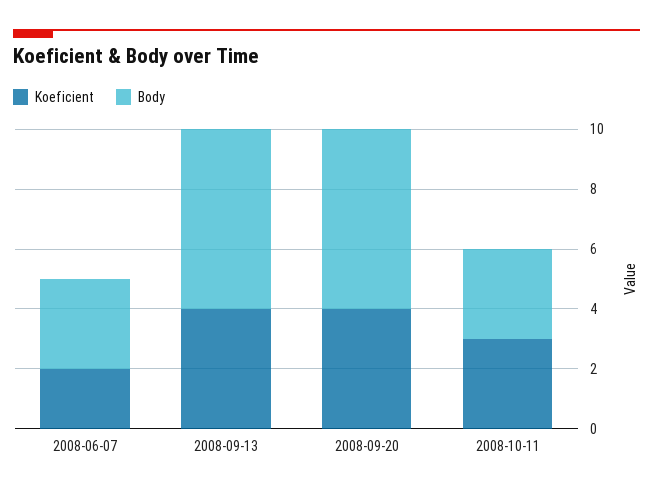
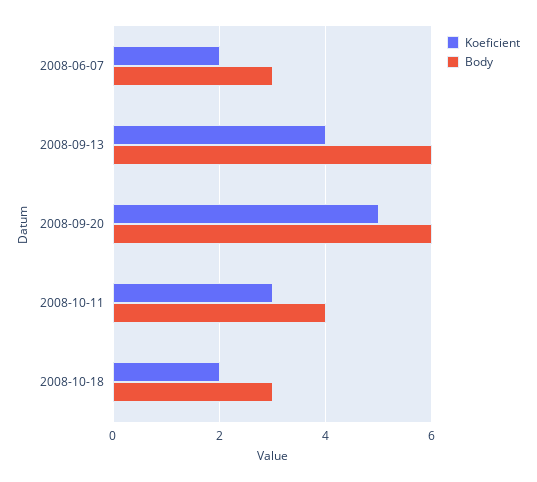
Koeficient, 2008-09-20: 4 -> 5
Body, 2008-10-11: 3 -> 4
Koeficient, 2008-10-18: none -> 2
Body, 2008-10-18: none -> 3

